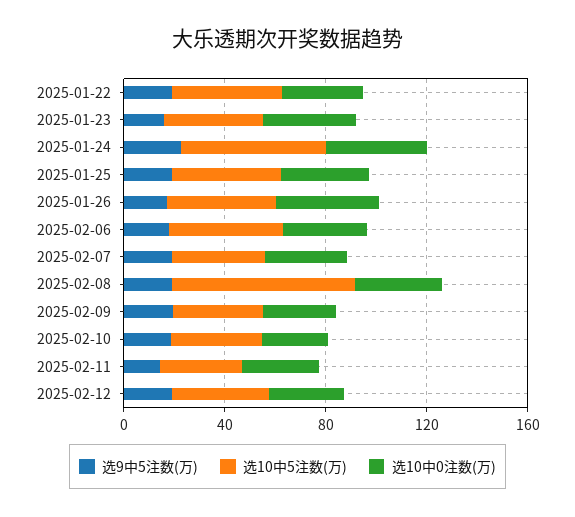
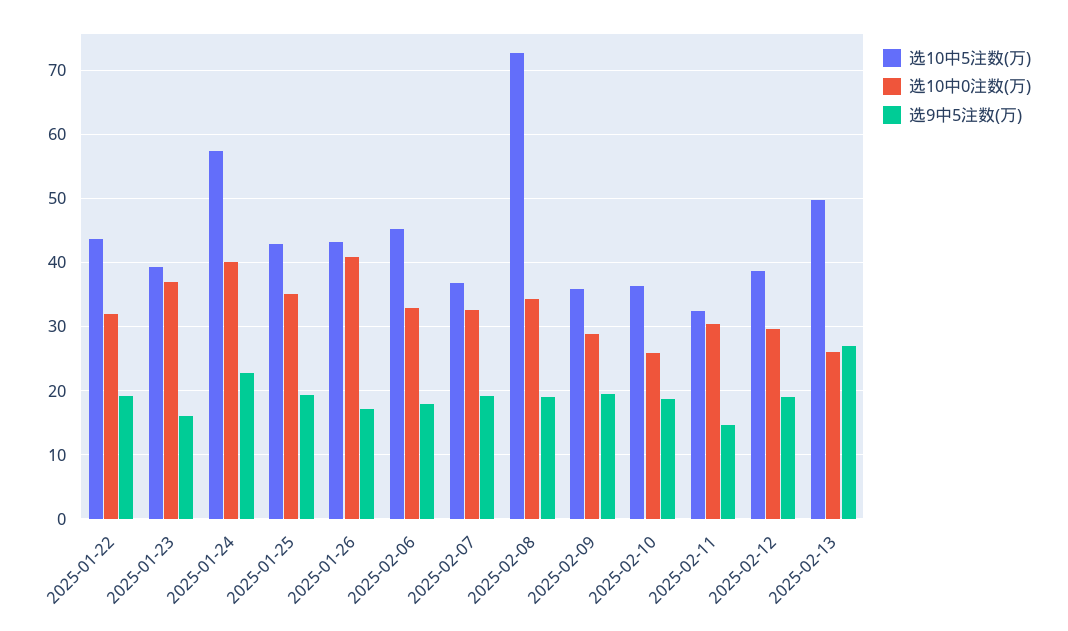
选10中5注数(万), 2025-02-13: none -> 50
选10中0注数(万), 2025-02-13: none -> 26
选9中5注数(万), 2025-02-13: none -> 27

